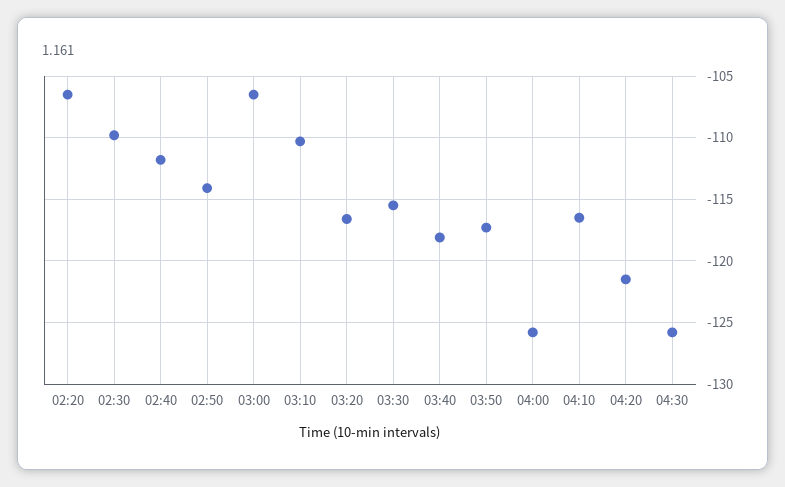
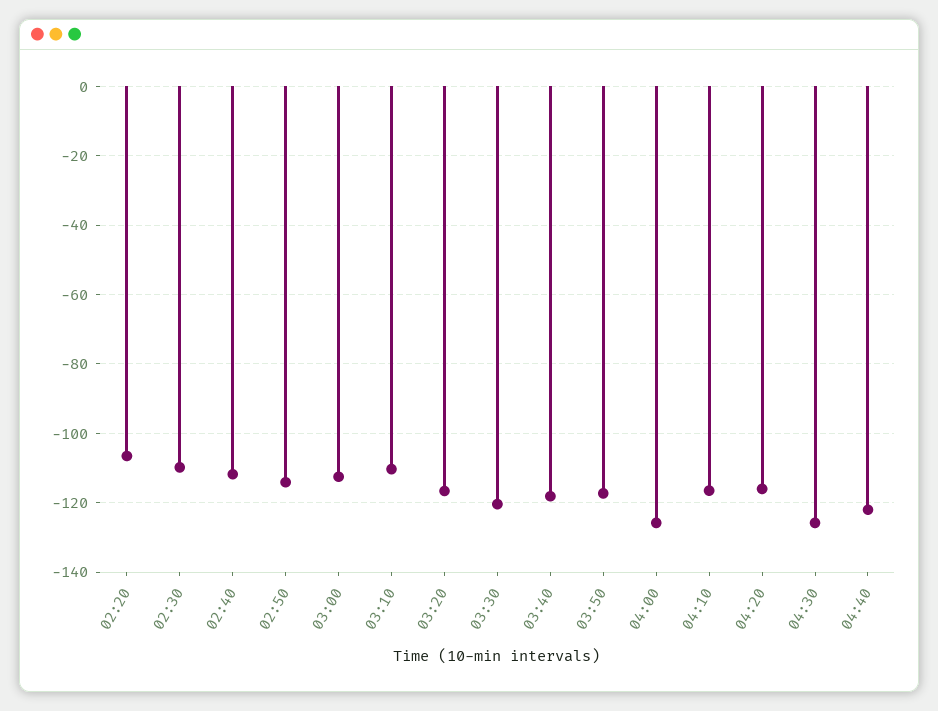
03:00: -106.5 -> -112
03:30: -115.5 -> -120
04:20: -121.5 -> -116
04:40: none -> -122

